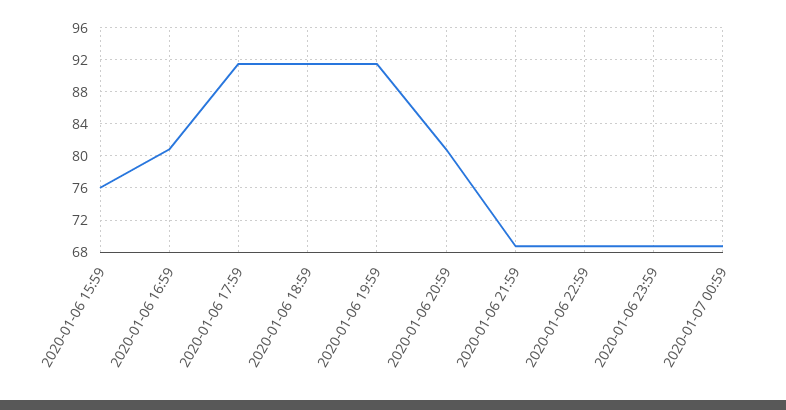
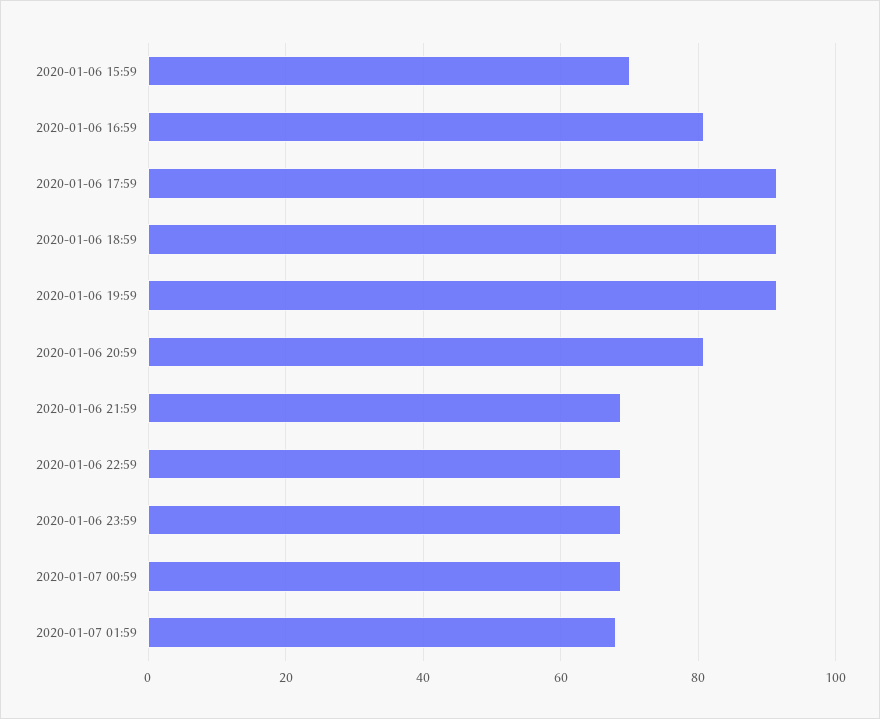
2020-01-06 15:59: 76 -> 70
2020-01-07 01:59: none -> 68

